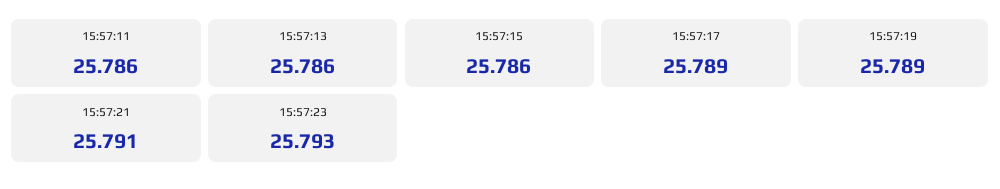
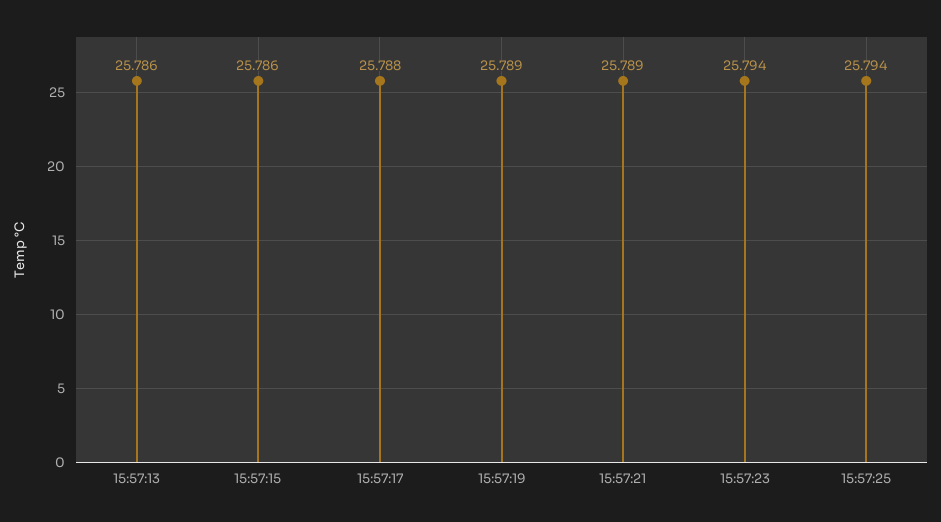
15:57:11: 25.786 -> none
15:57:17: 25.789 -> 25.788
15:57:21: 25.791 -> 25.789
15:57:23: 25.793 -> 25.794
15:57:25: none -> 25.794

